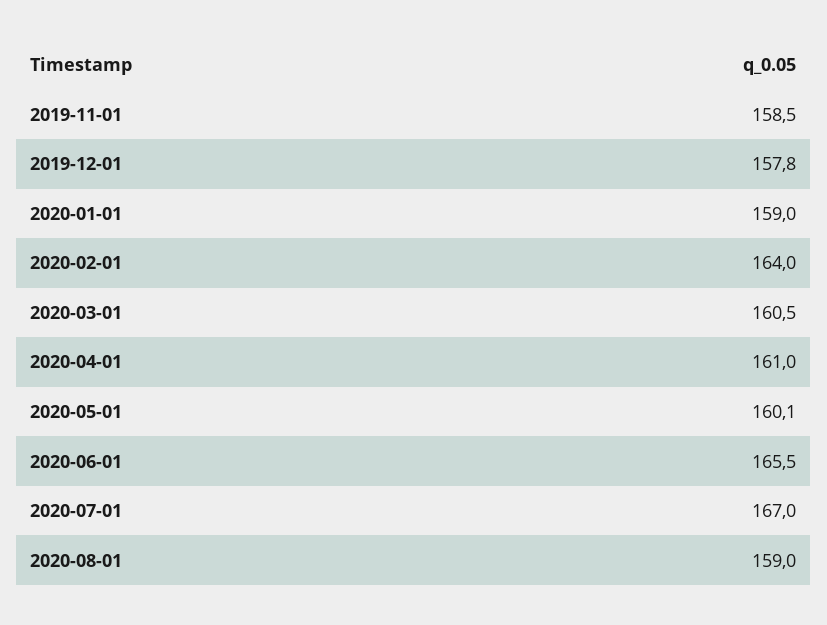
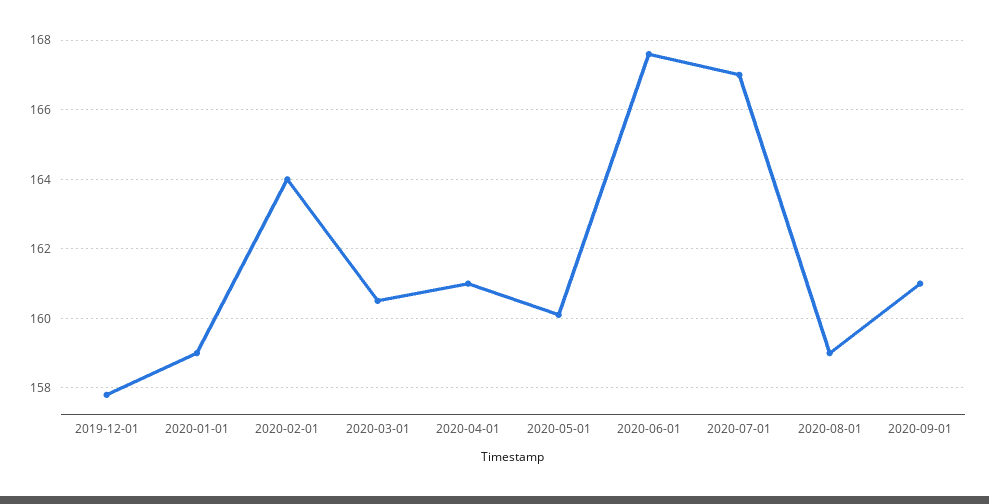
2019-11-01: 158.5 -> none
2020-06-01: 165.5 -> 167.5
2020-09-01: none -> 161

